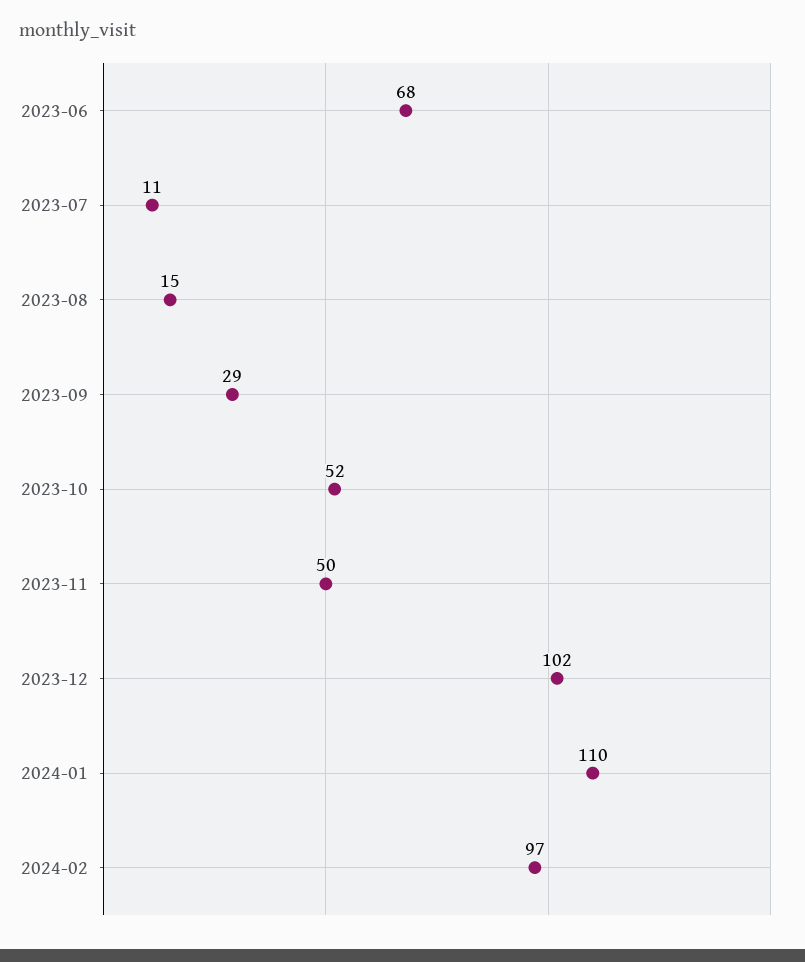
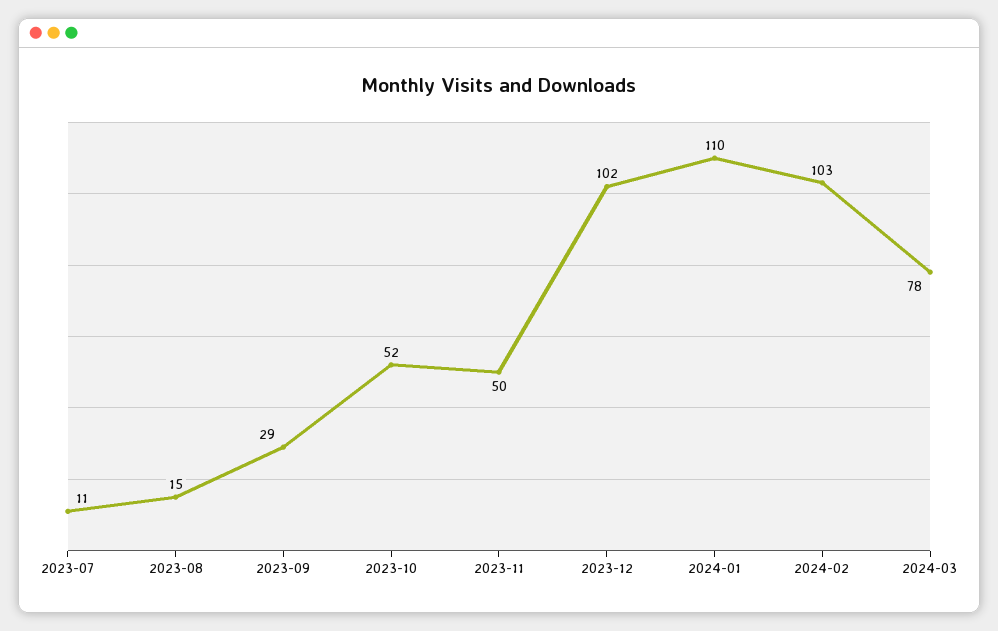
2023-06: 68 -> none
2024-02: 97 -> 103
2024-03: none -> 78

